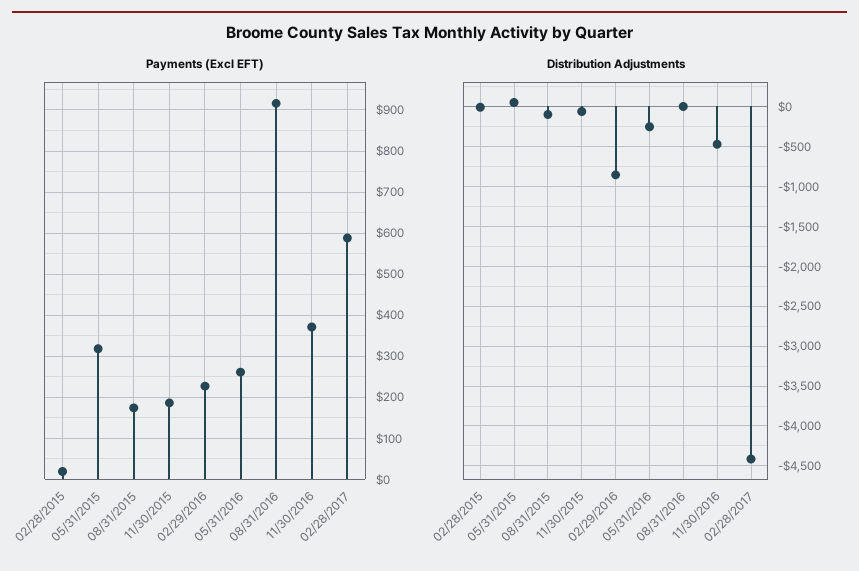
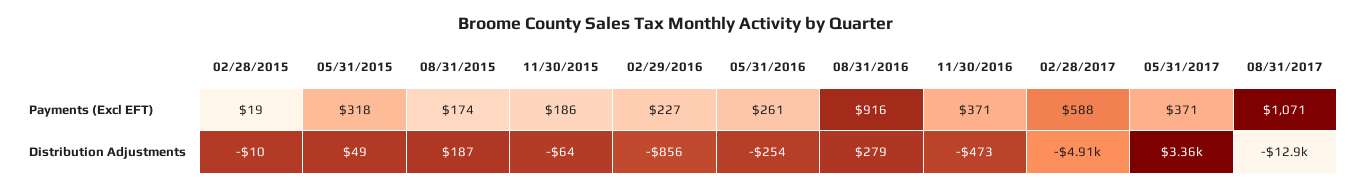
Distribution Adjustments, 08/31/2015: -100 -> 187
Distribution Adjustments, 08/31/2016: 0 -> 279
Distribution Adjustments, 02/28/2017: -4400 -> -4910
Payments (Excl EFT), 05/31/2017: none -> 371
Payments (Excl EFT), 08/31/2017: none -> 1071
Distribution Adjustments, 05/31/2017: none -> 3360
Distribution Adjustments, 08/31/2017: none -> -12900

